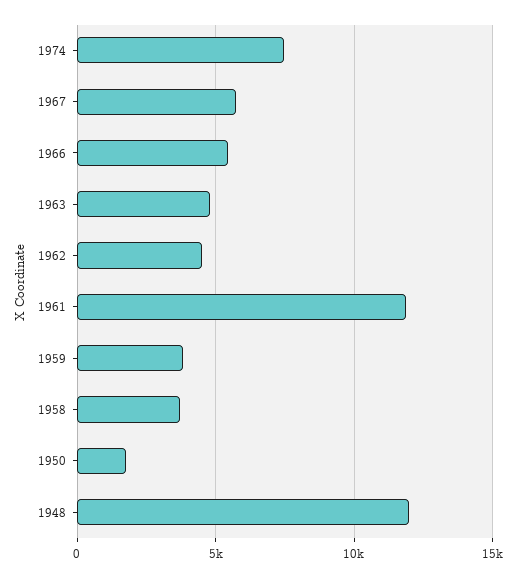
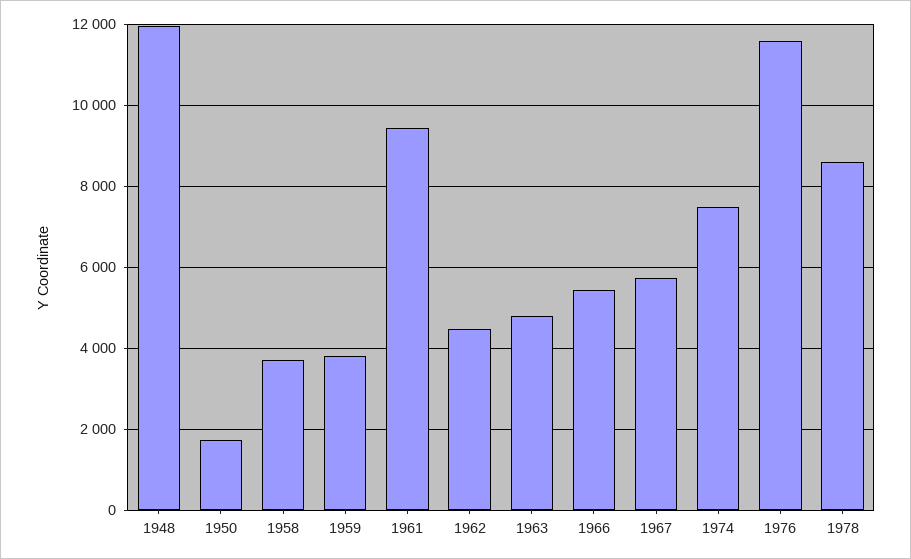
1961: 12000 -> 9400
1976: none -> 11600
1978: none -> 8600

